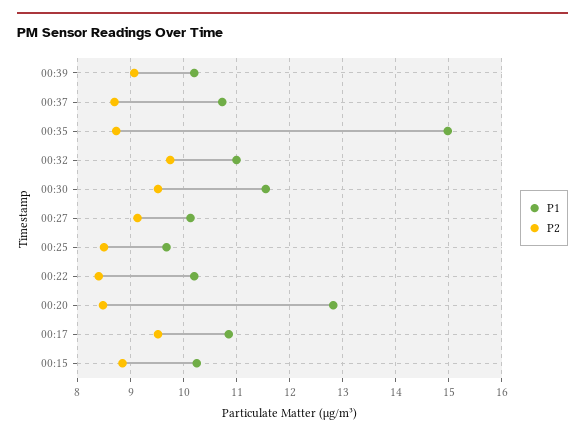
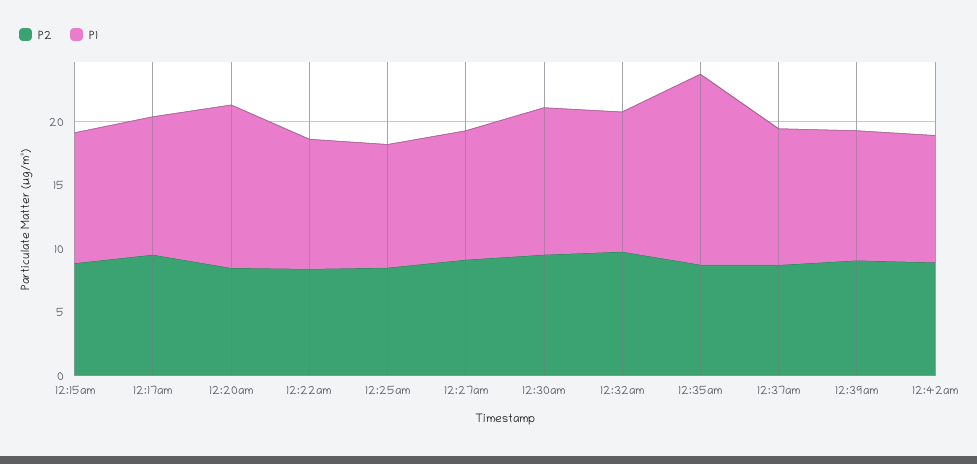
P2, 12:42am: none -> 9
P1, 12:42am: none -> 10

